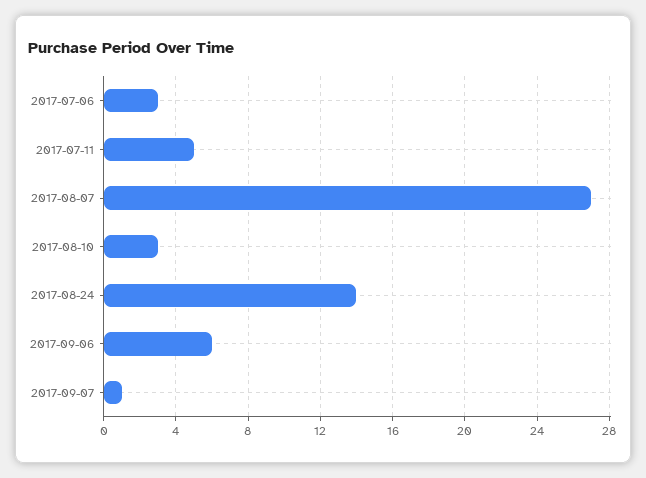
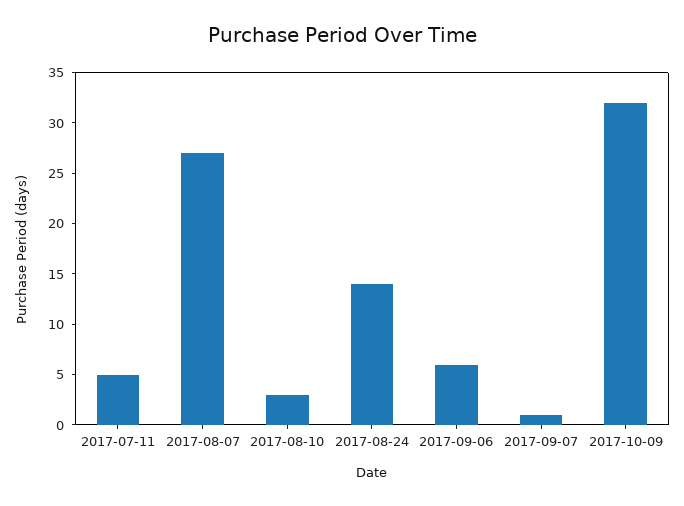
2017-07-06: 3 -> none
2017-10-09: none -> 32

